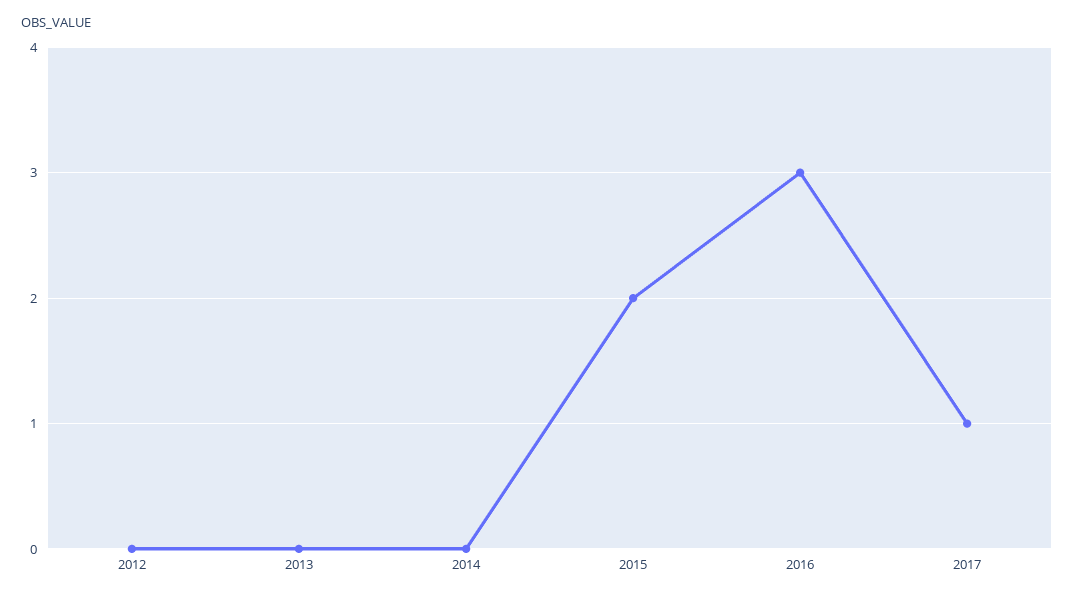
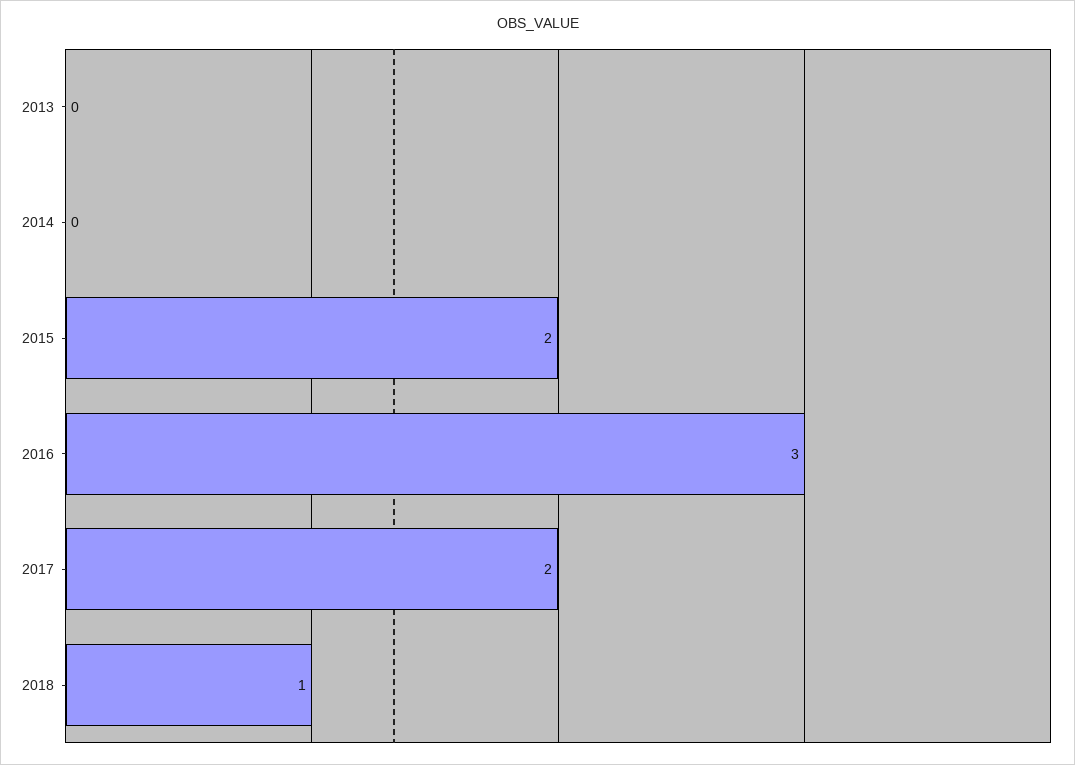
2012: 0 -> none
2017: 1 -> 2
2018: none -> 1

